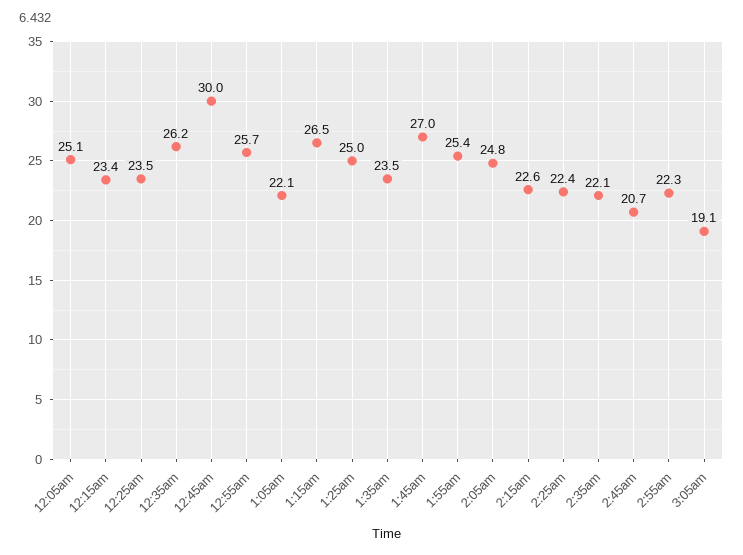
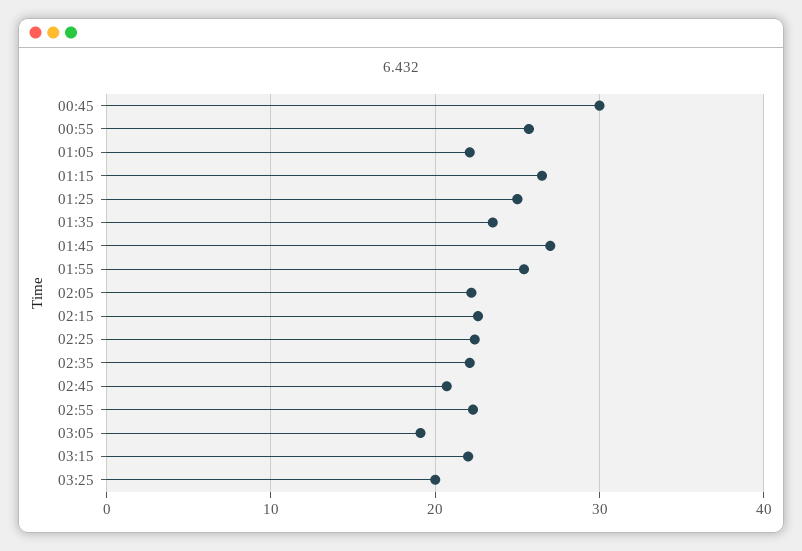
12:05am: 25.1 -> none
12:15am: 23.4 -> none
12:25am: 23.5 -> none
12:35am: 26.2 -> none
2:05am: 24.8 -> 22
03:15: none -> 22
03:25: none -> 20

